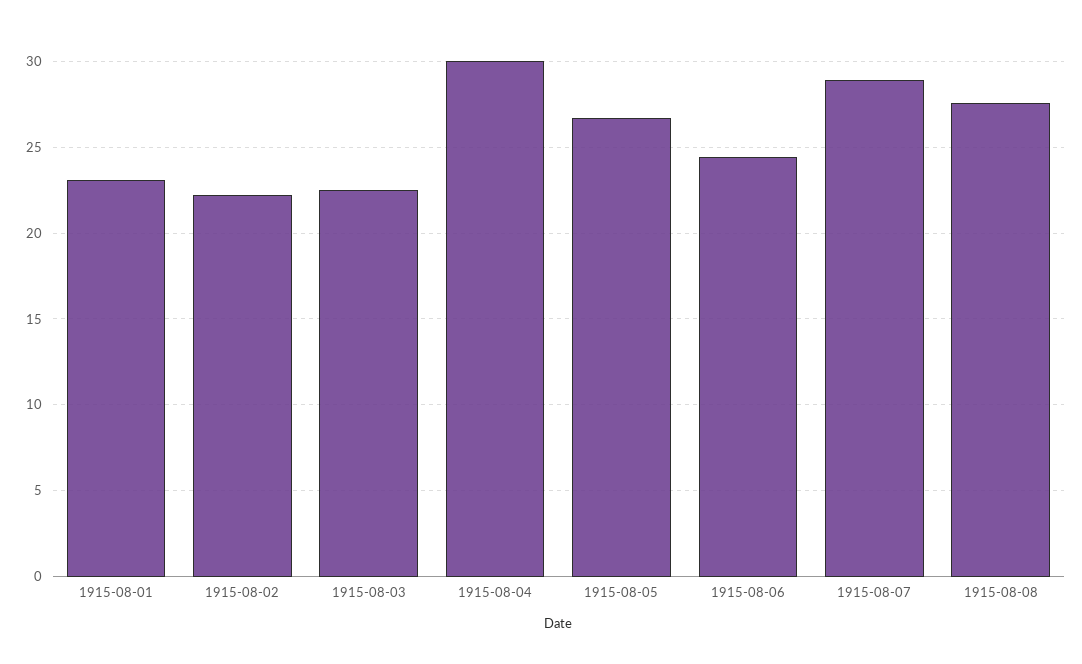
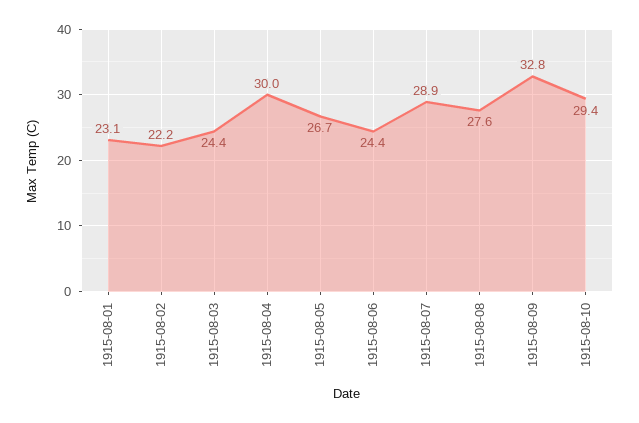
1915-08-03: 22.5 -> 24.4
1915-08-09: none -> 32.8
1915-08-10: none -> 29.4

